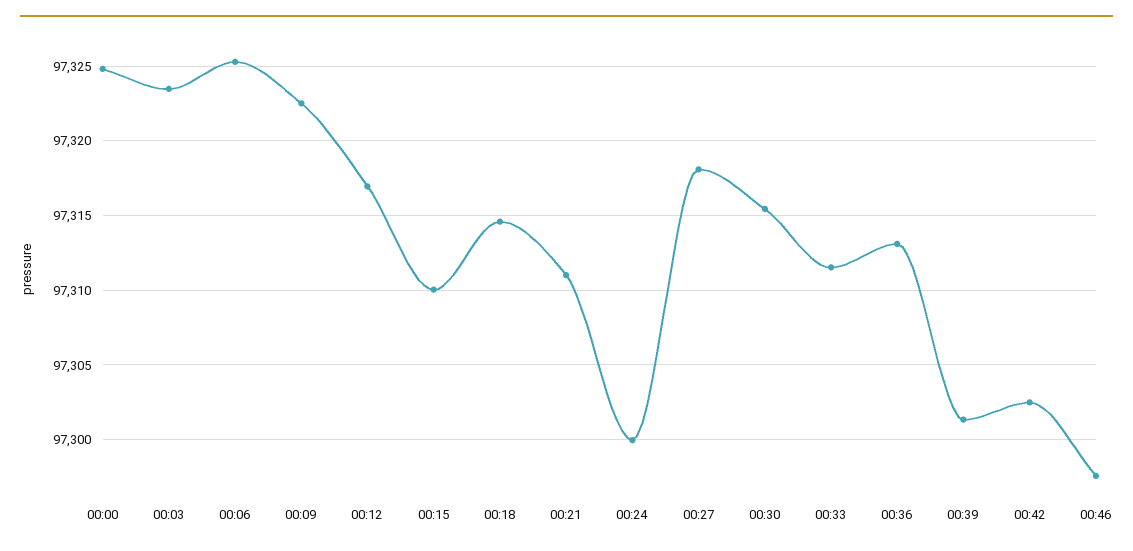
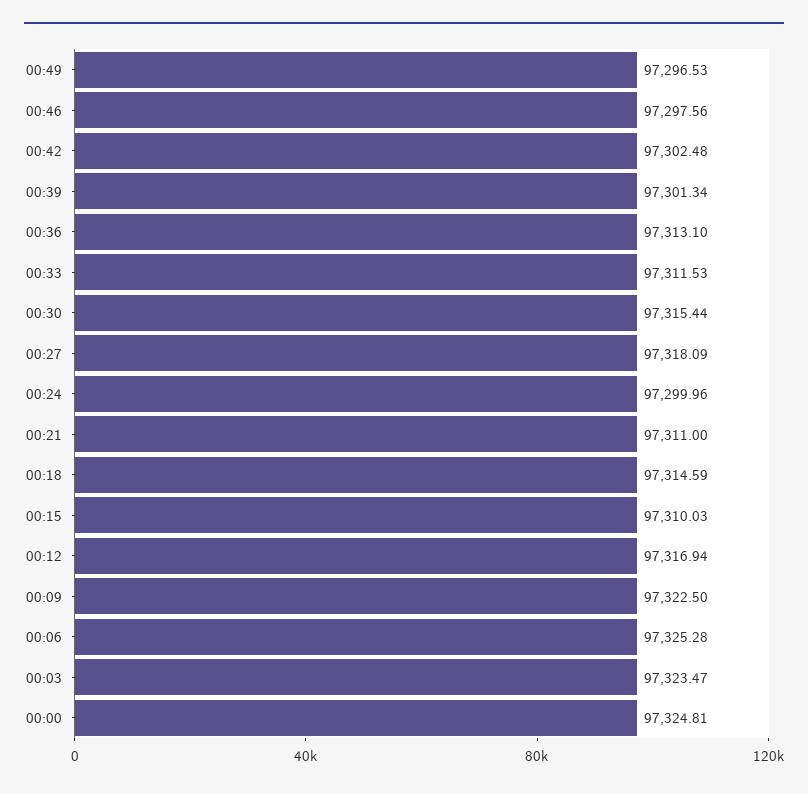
00:49: none -> 97296.53

